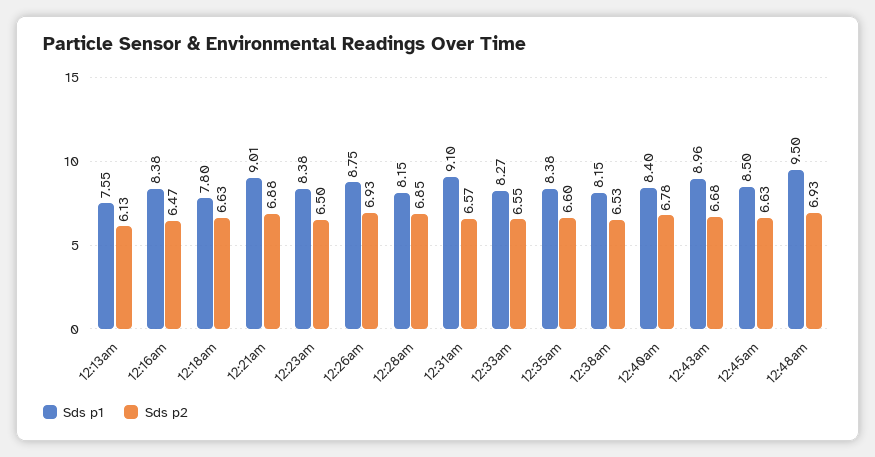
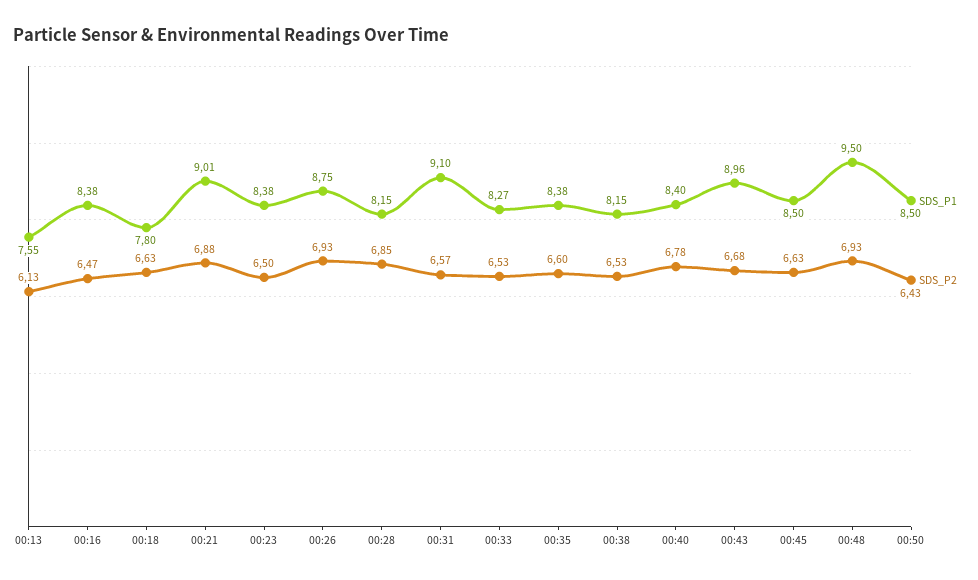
Sds p2, 12:33am: 6.55 -> 6.53
Sds p1, 00:50: none -> 8.5
Sds p2, 00:50: none -> 6.43

